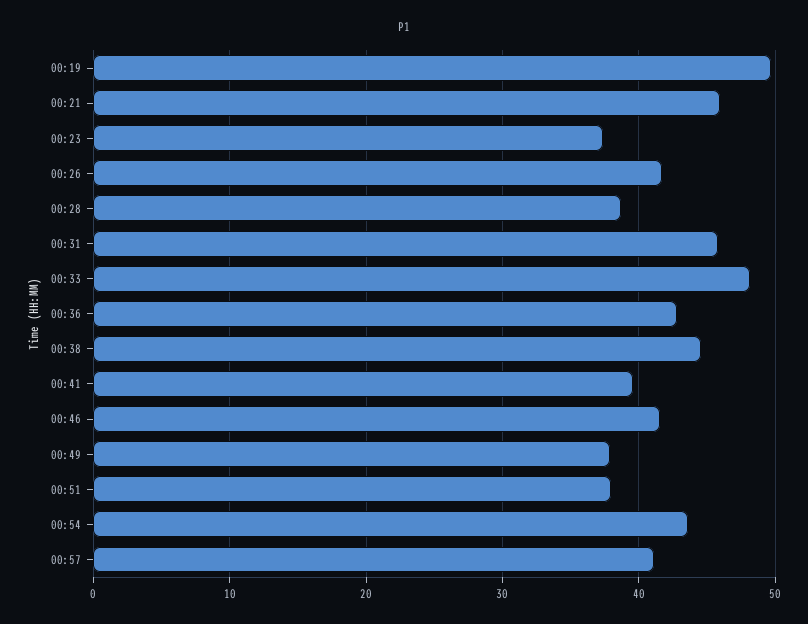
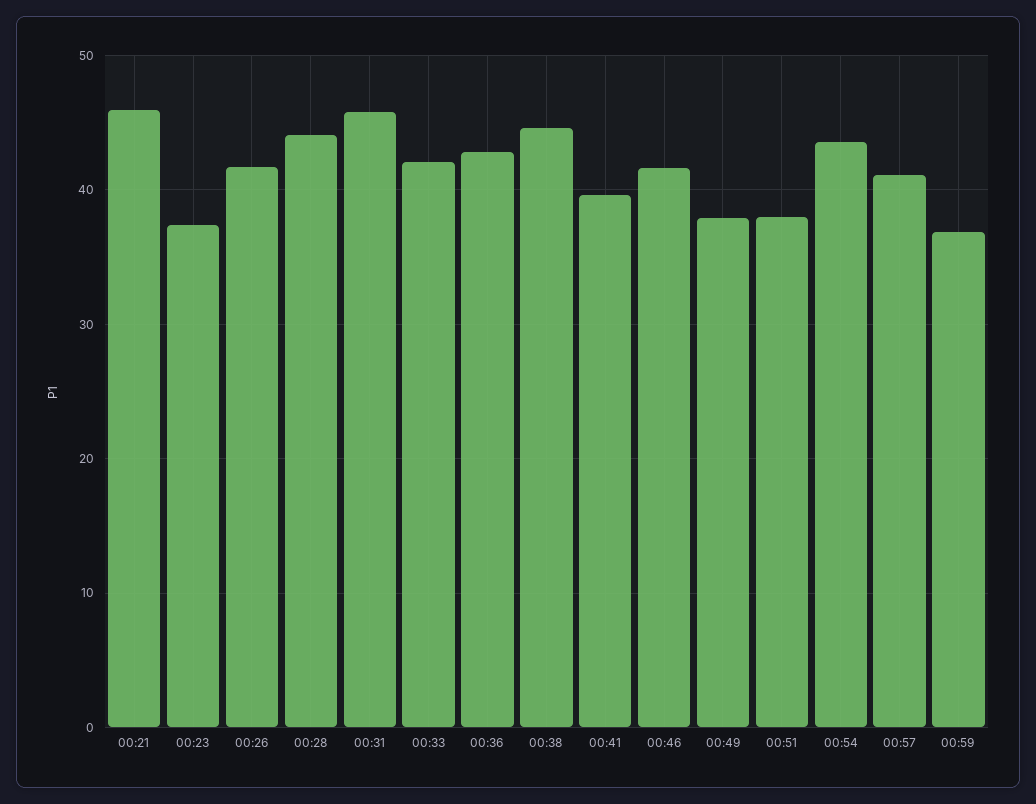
00:19: 50 -> none
00:28: 39 -> 44
00:33: 48 -> 42
00:59: none -> 37

